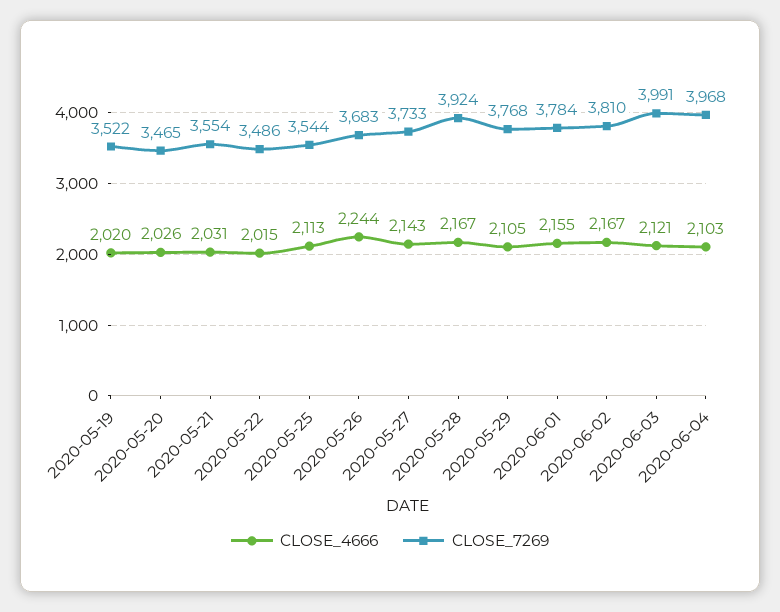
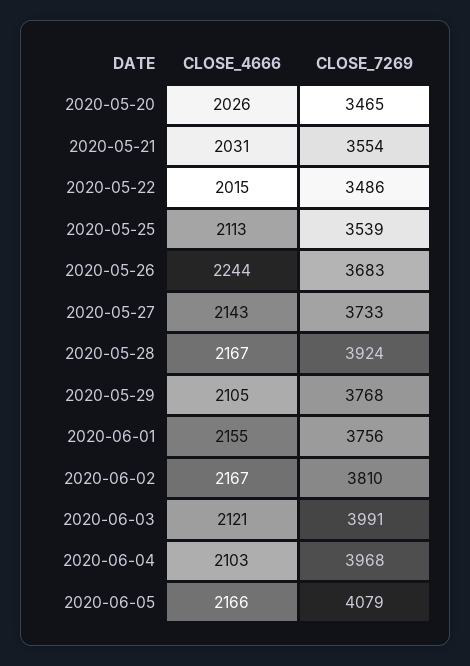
CLOSE_4666, 2020-05-19: 2020 -> none
CLOSE_7269, 2020-05-19: 3522 -> none
CLOSE_7269, 2020-05-25: 3544 -> 3539
CLOSE_7269, 2020-06-01: 3784 -> 3756
CLOSE_4666, 2020-06-05: none -> 2166
CLOSE_7269, 2020-06-05: none -> 4079

